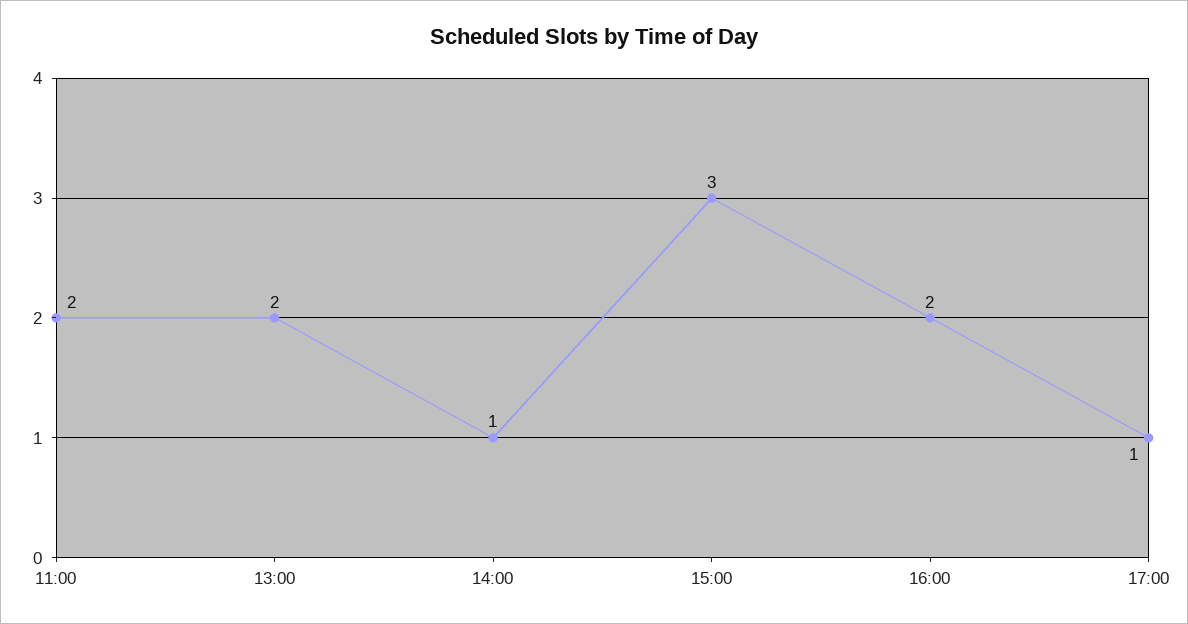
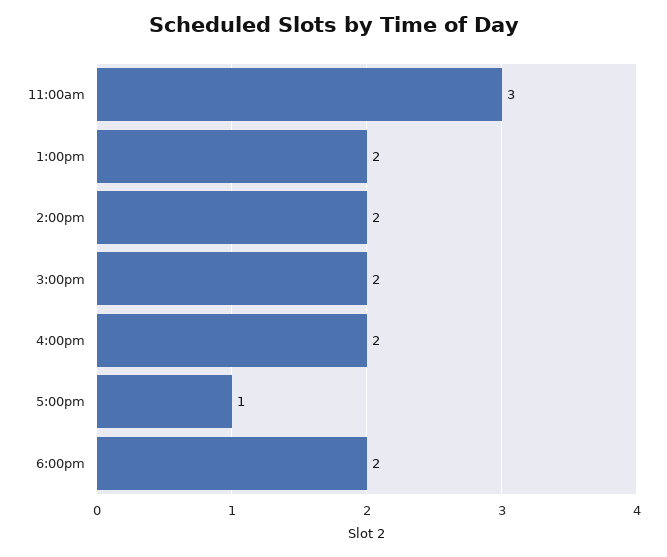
11:00: 2 -> 3
14:00: 1 -> 2
15:00: 3 -> 2
6:00pm: none -> 2

